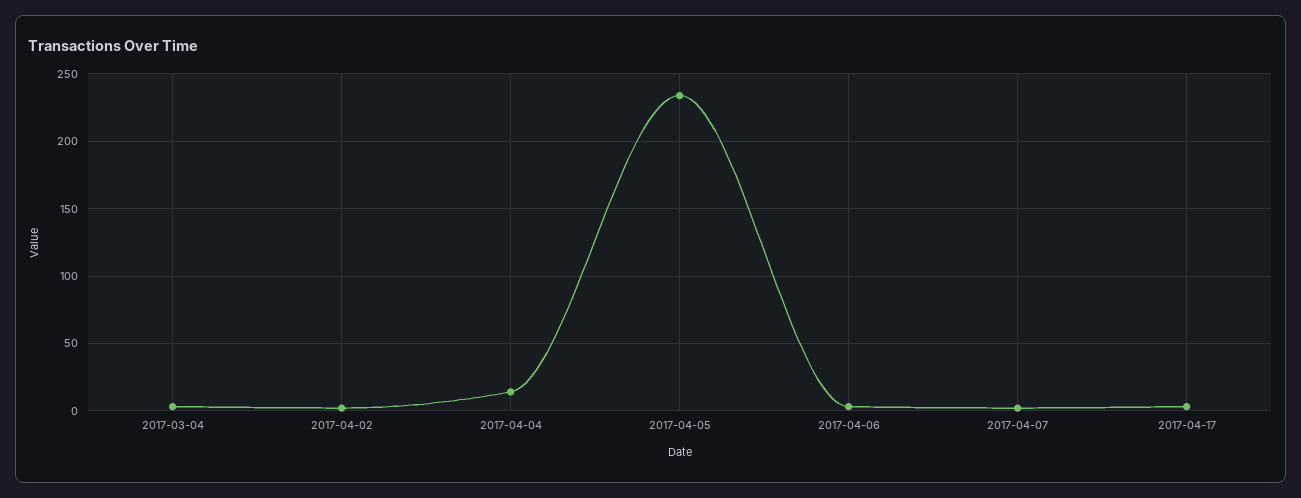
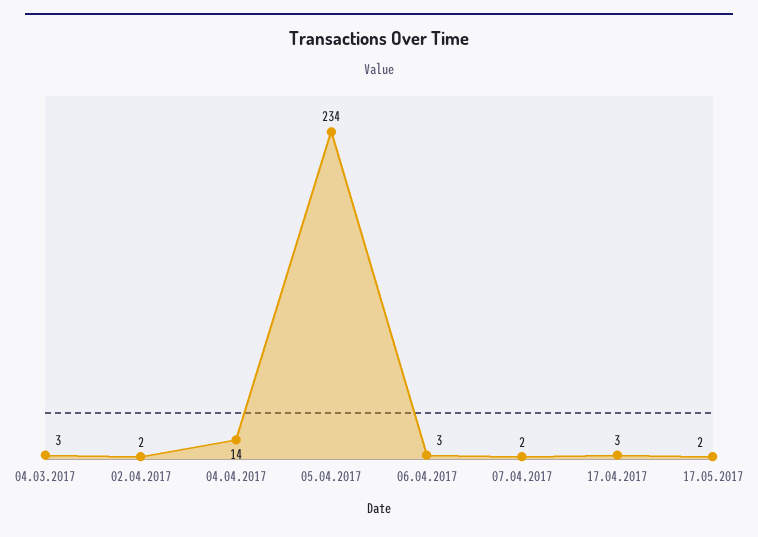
17.05.2017: none -> 2

